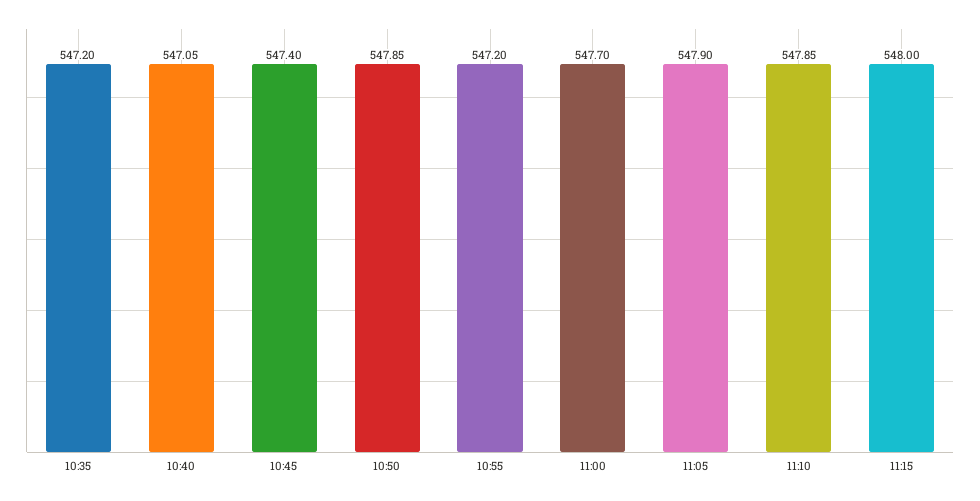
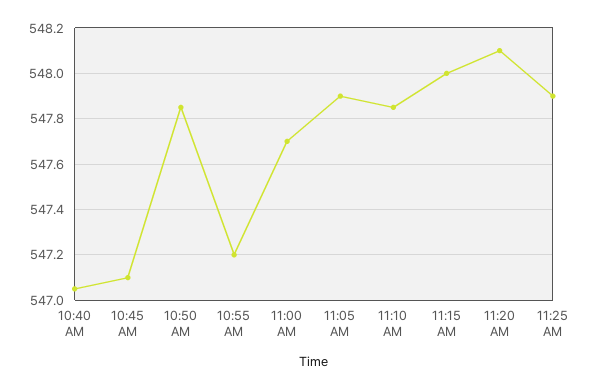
10:35: 547.2 -> none
10:45: 547.4 -> 547.1
11:20 AM: none -> 548.1
11:25 AM: none -> 547.9

